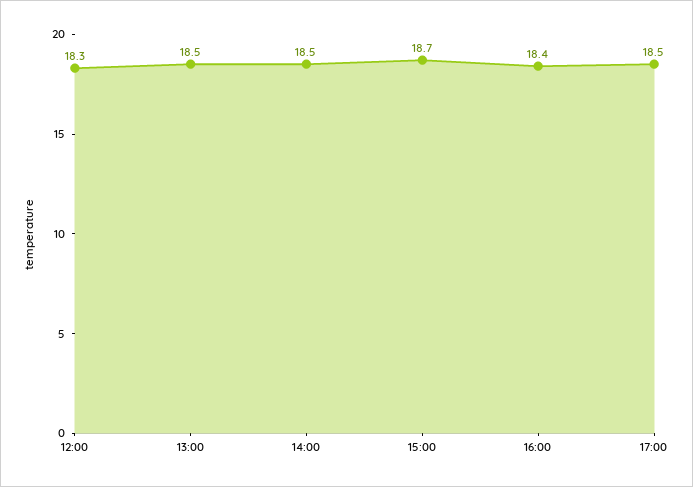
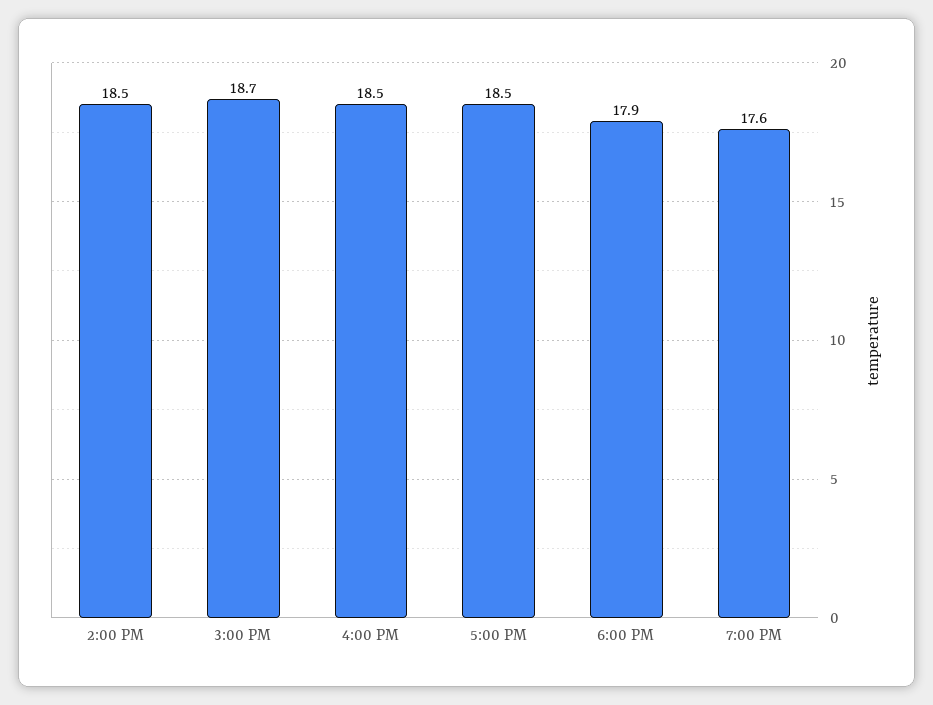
12:00: 18.3 -> none
13:00: 18.5 -> none
16:00: 18.4 -> 18.5
6:00 PM: none -> 17.9
7:00 PM: none -> 17.6

